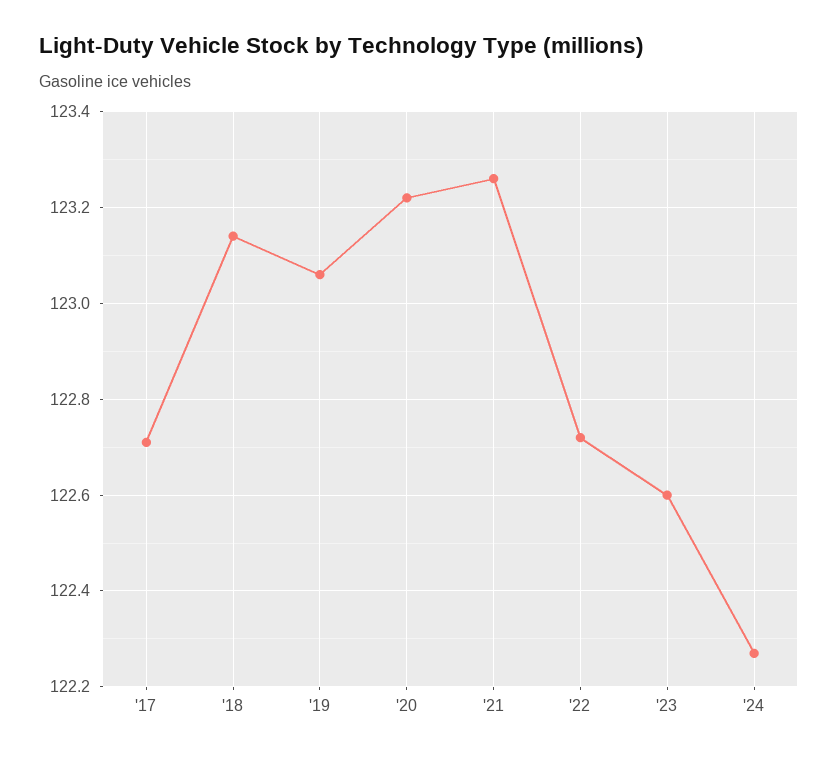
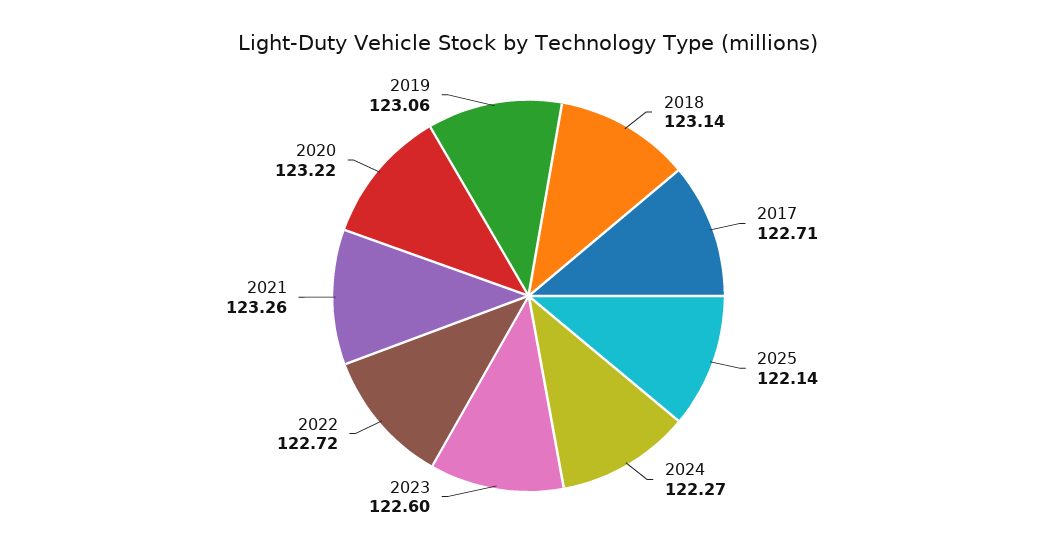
2025: none -> 122.14

